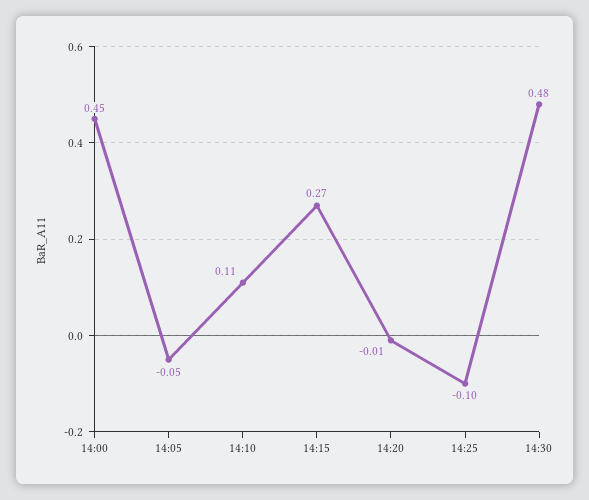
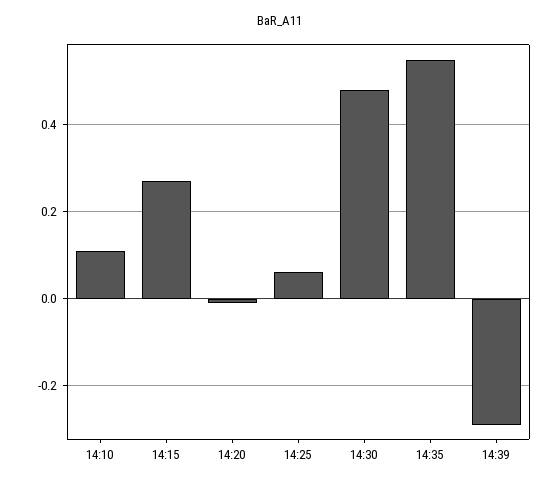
14:00: 0.45 -> none
14:05: -0.05 -> none
14:25: -0.1 -> 0.05
14:35: none -> 0.55
14:39: none -> -0.3

